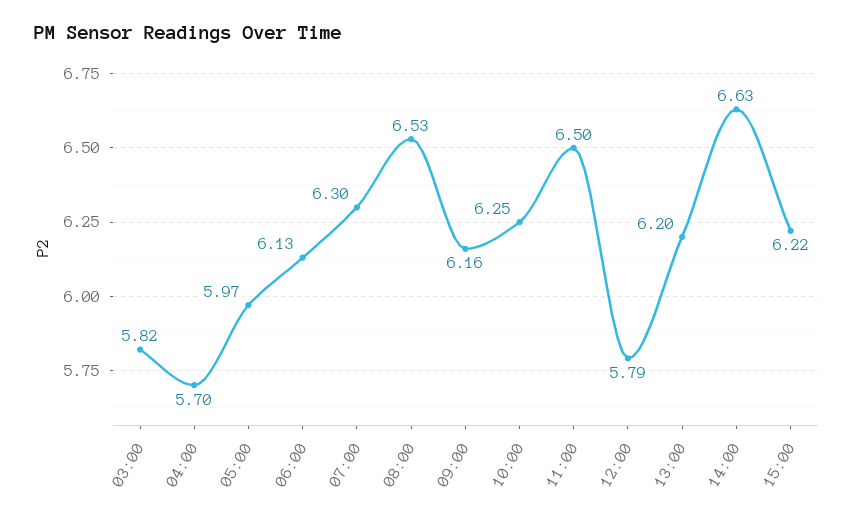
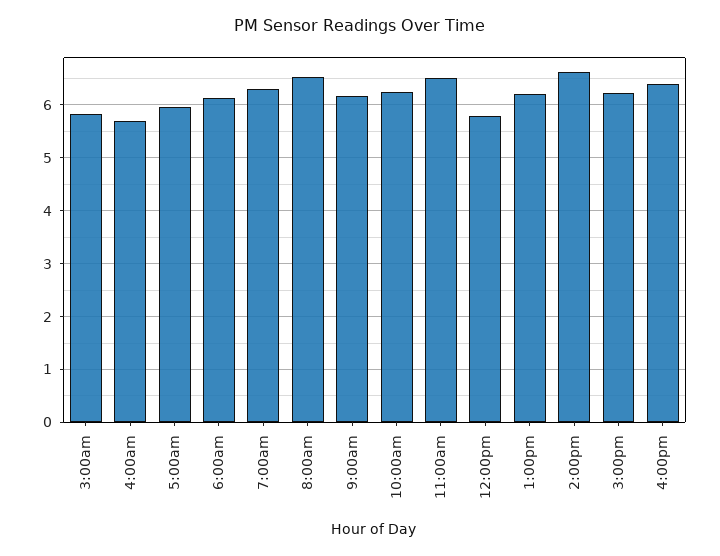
4:00pm: none -> 6.4

